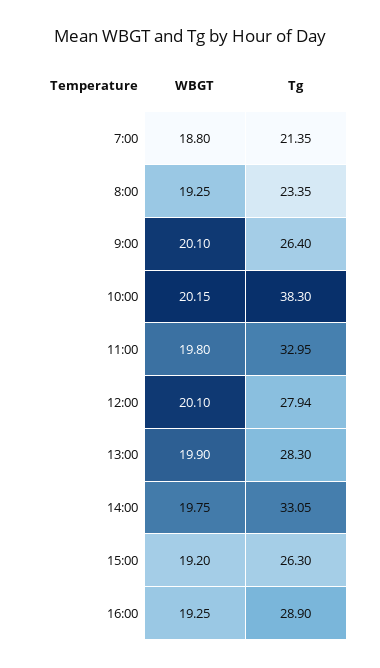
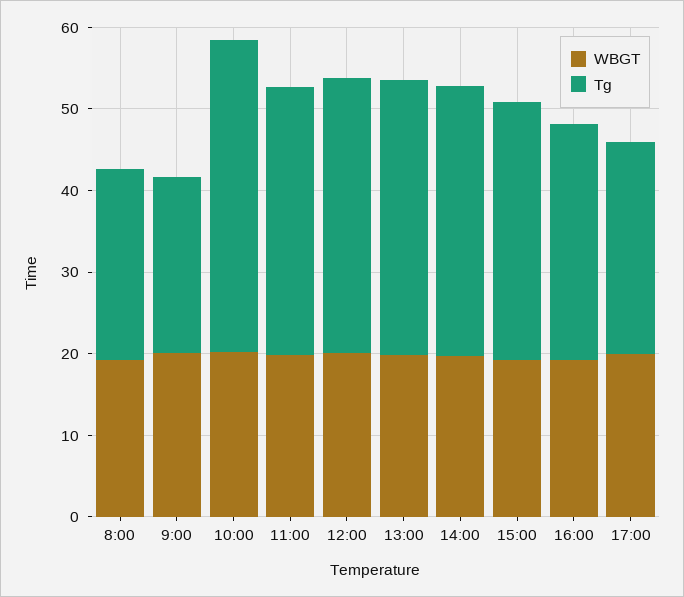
WBGT, 7:00: 18.8 -> none
Tg, 7:00: 21.35 -> none
Tg, 9:00: 26.4 -> 22
Tg, 12:00: 27.94 -> 34
Tg, 13:00: 28.3 -> 34
Tg, 15:00: 26.3 -> 32
WBGT, 17:00: none -> 20
Tg, 17:00: none -> 26

